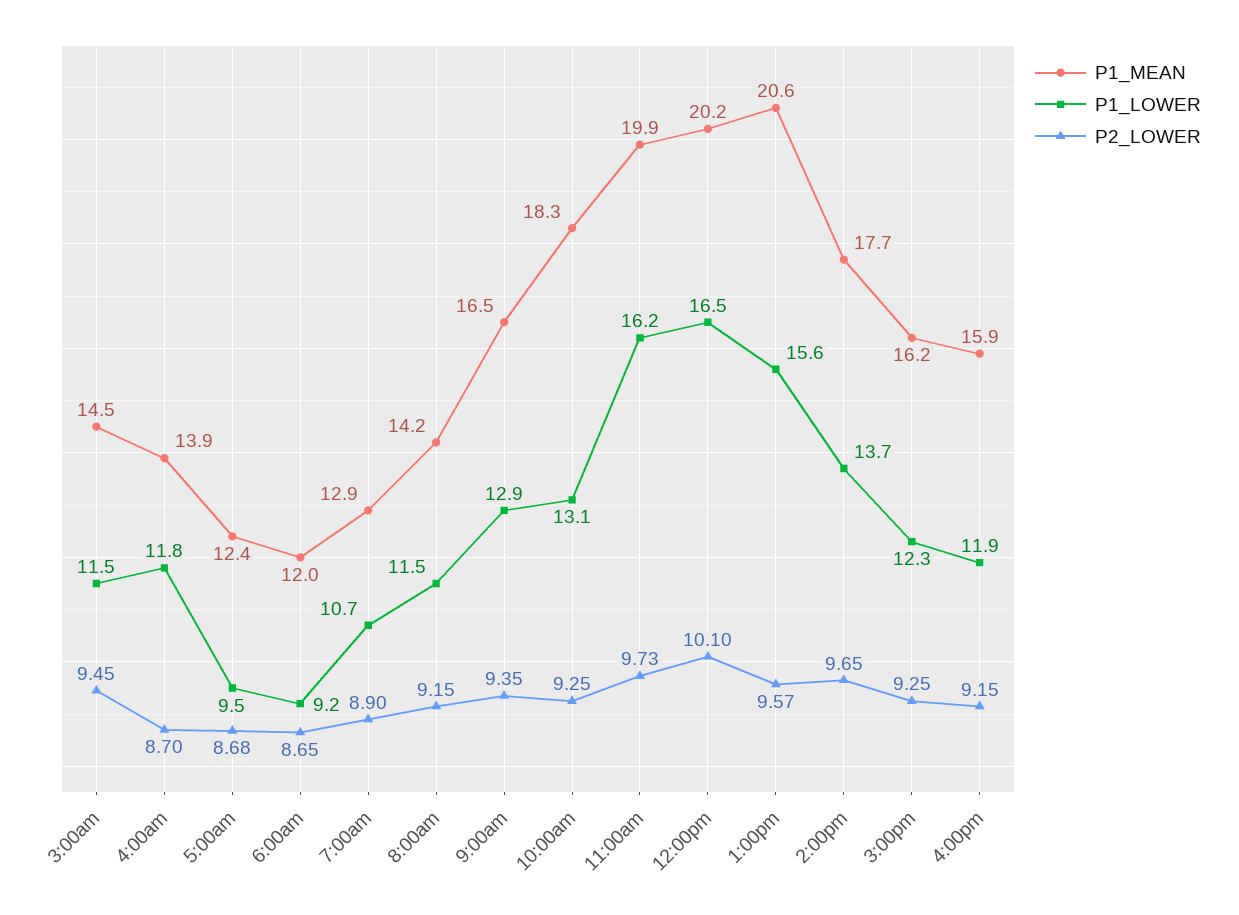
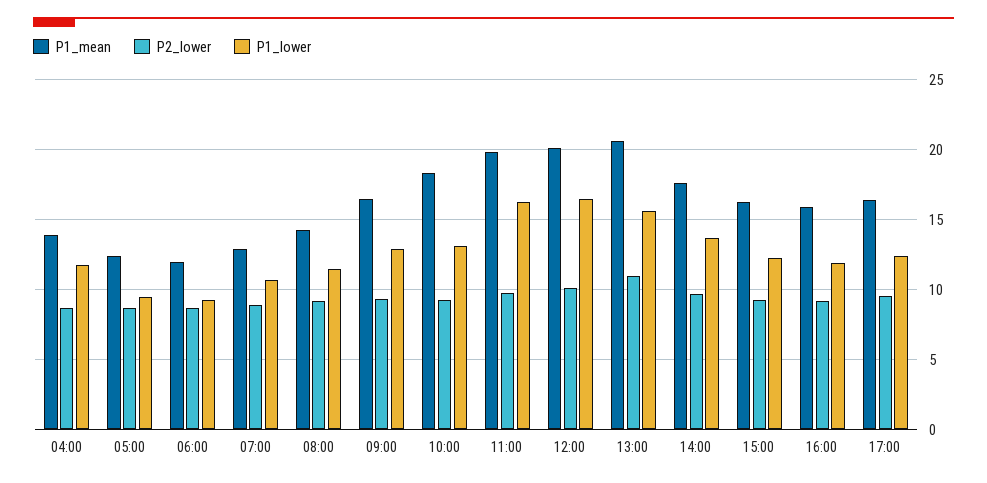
P1_MEAN, 3:00am: 14.5 -> none
P1_LOWER, 3:00am: 11.5 -> none
P2_LOWER, 3:00am: 9.45 -> none
P2_LOWER, 1:00pm: 9.57 -> 11
P1_MEAN, 17:00: none -> 16.5
P2_LOWER, 17:00: none -> 9.5
P1_LOWER, 17:00: none -> 12.5

